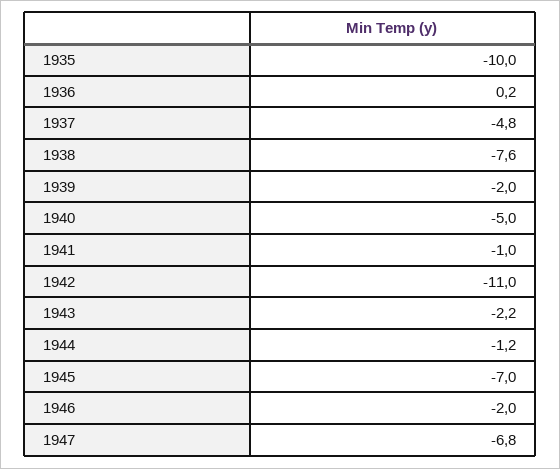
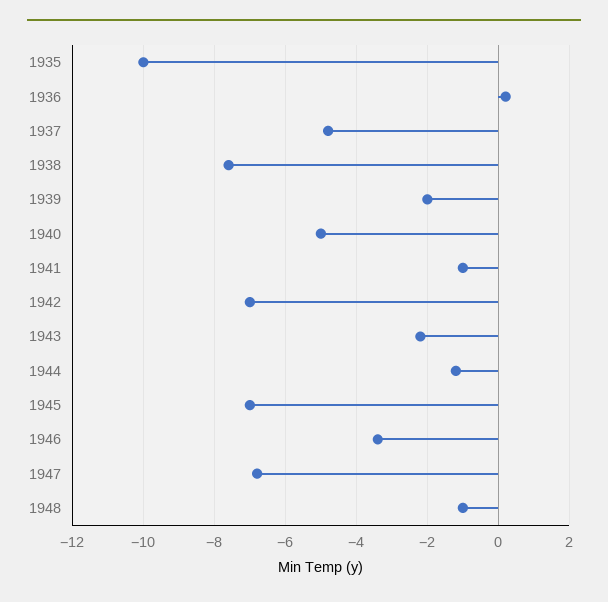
1942: -11 -> -7
1946: -2 -> -3.5
1948: none -> -1

